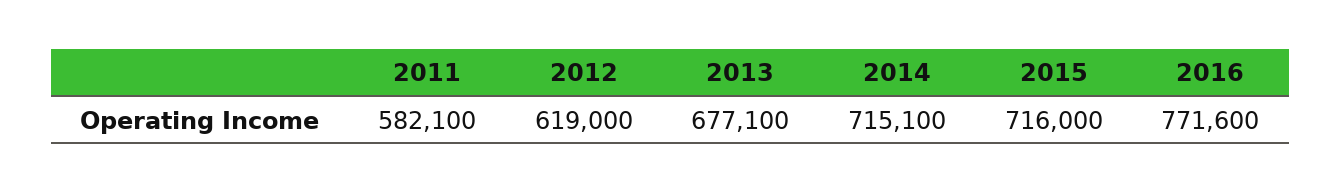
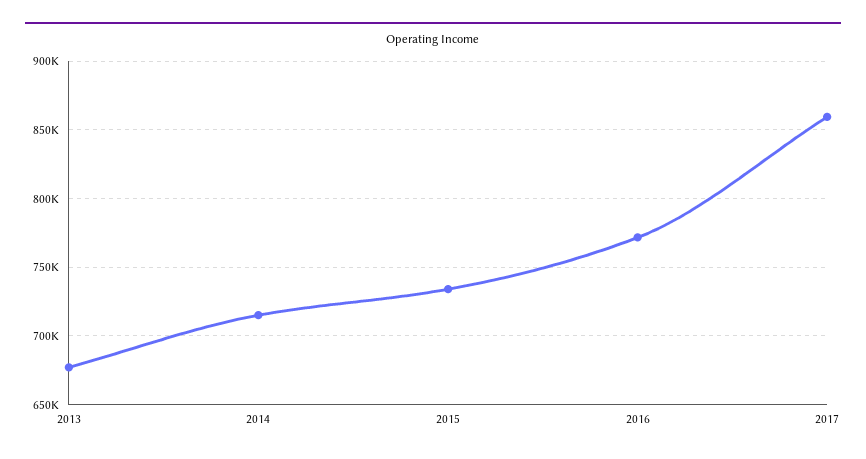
2011: 582100 -> none
2012: 619000 -> none
2015: 716000 -> 735000
2017: none -> 860000

